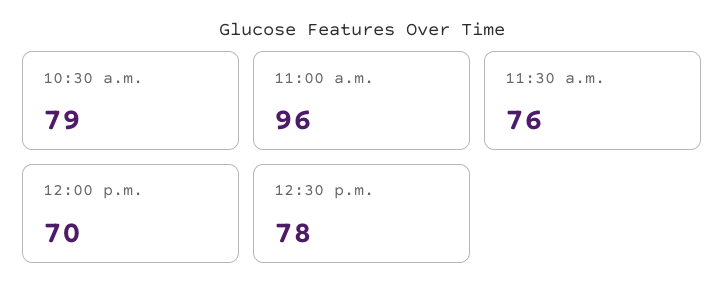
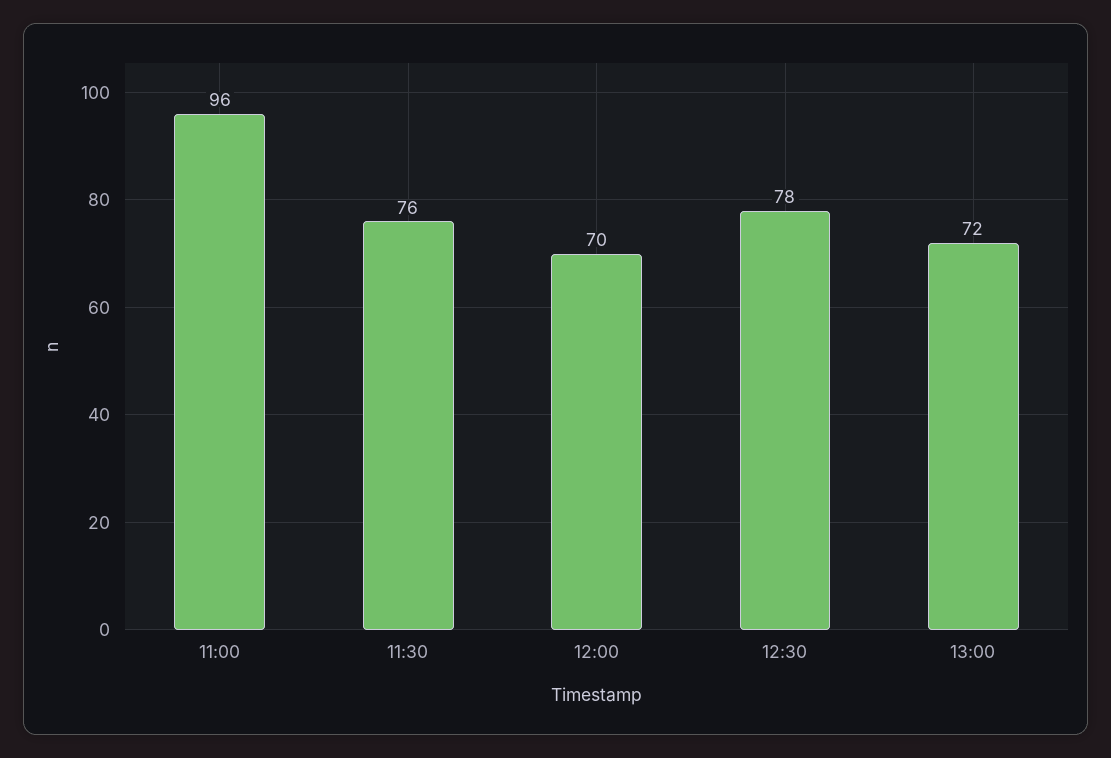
10:30 a.m.: 79 -> none
13:00: none -> 72

